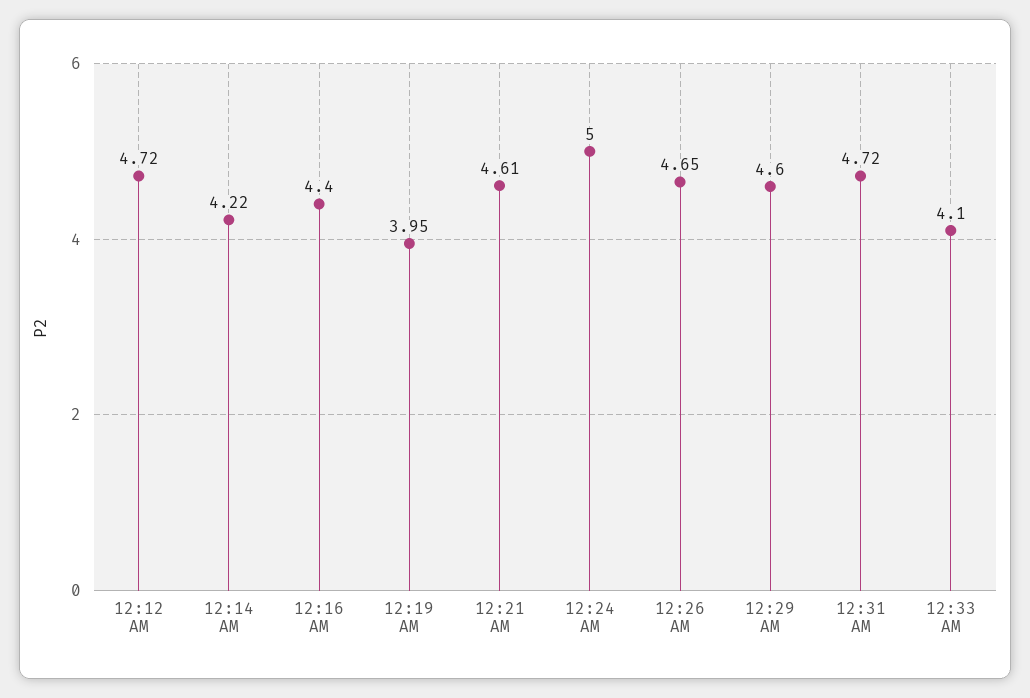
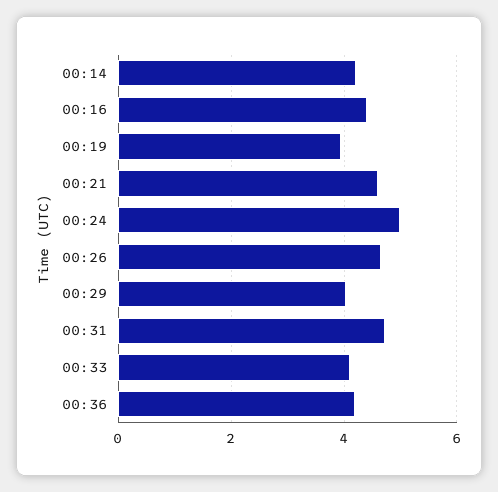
12:12 AM: 4.72 -> none
12:29 AM: 4.6 -> 4
00:36: none -> 4.2

